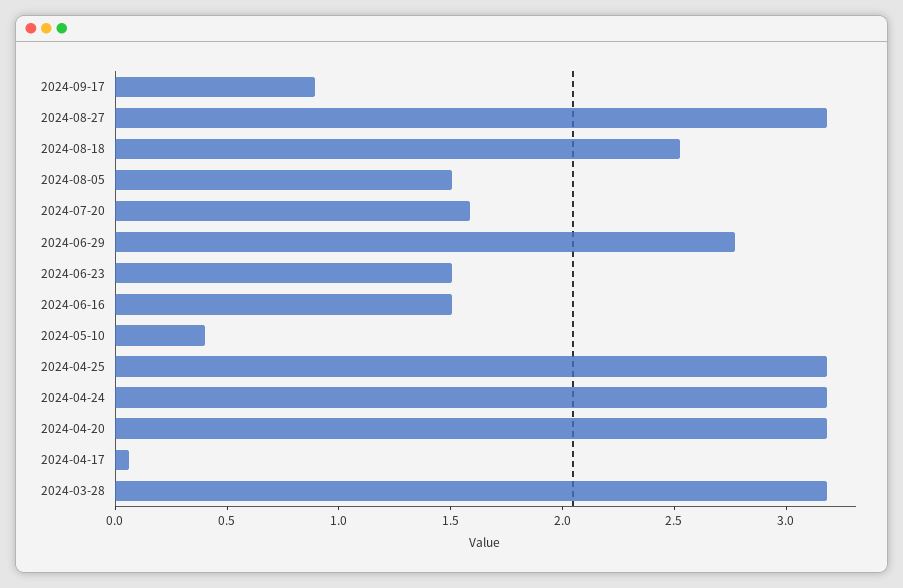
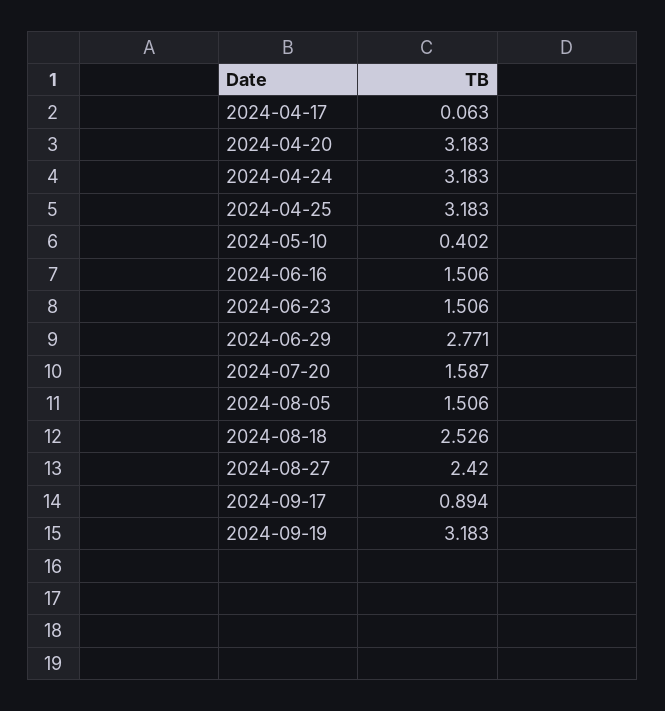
2024-08-27: 3.2 -> 2.42
2024-03-28: 3.2 -> none
2024-09-19: none -> 3.183

